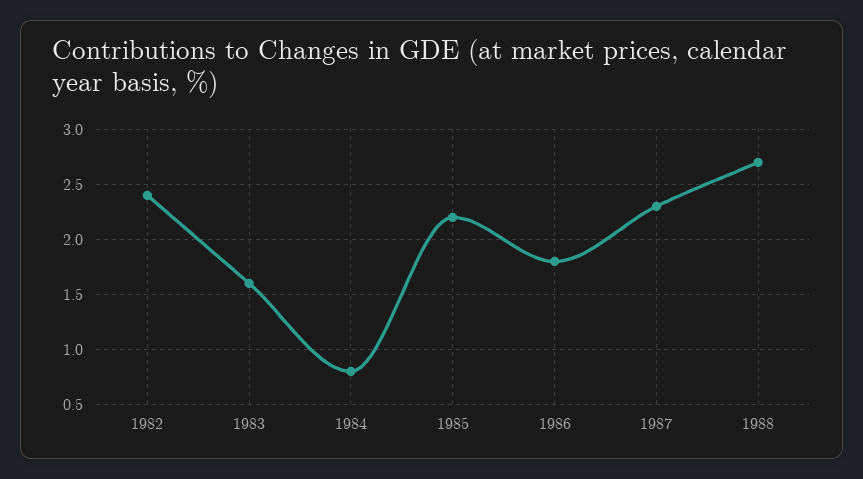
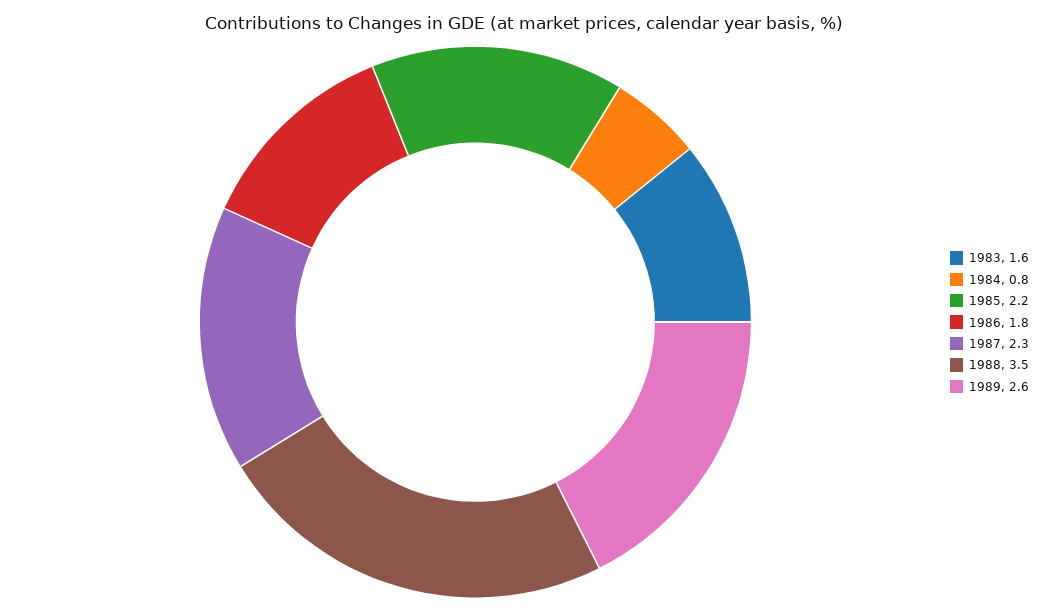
1982: 2.4 -> none
1988: 2.7 -> 3.5
1989: none -> 2.6

